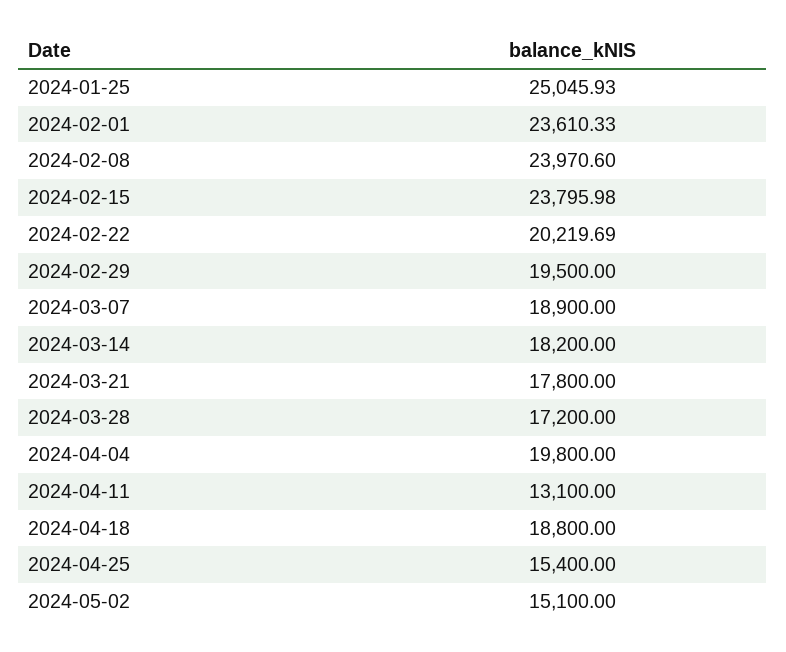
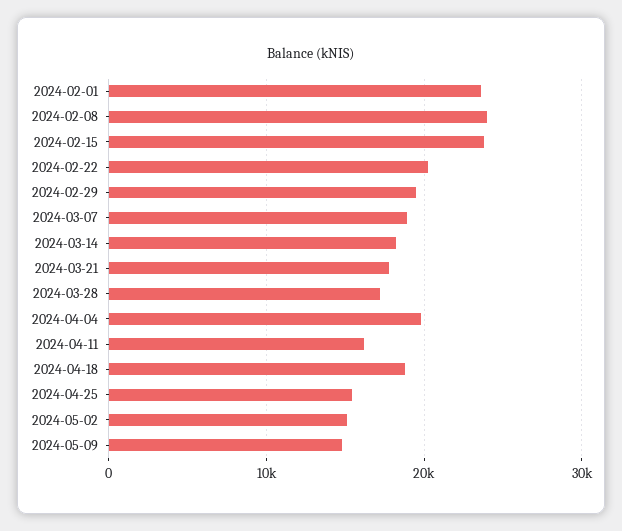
2024-01-25: 25045.93 -> none
2024-04-11: 13100 -> 16000
2024-05-09: none -> 15000

